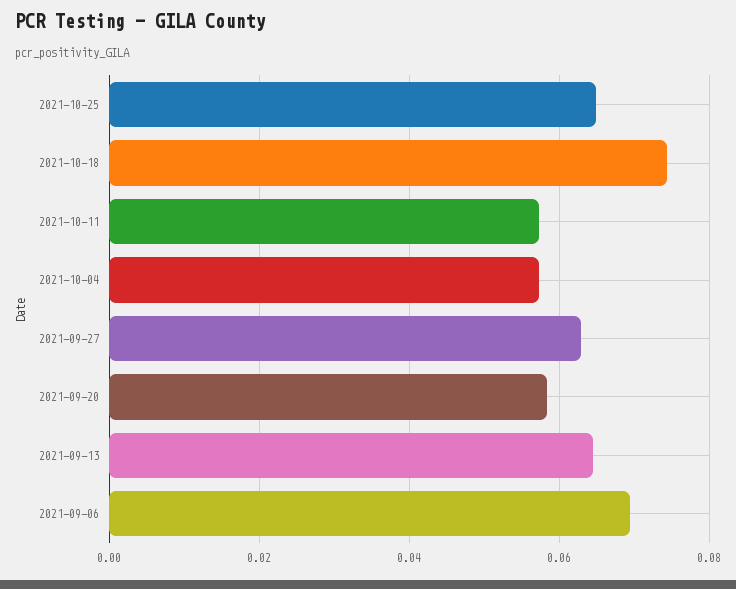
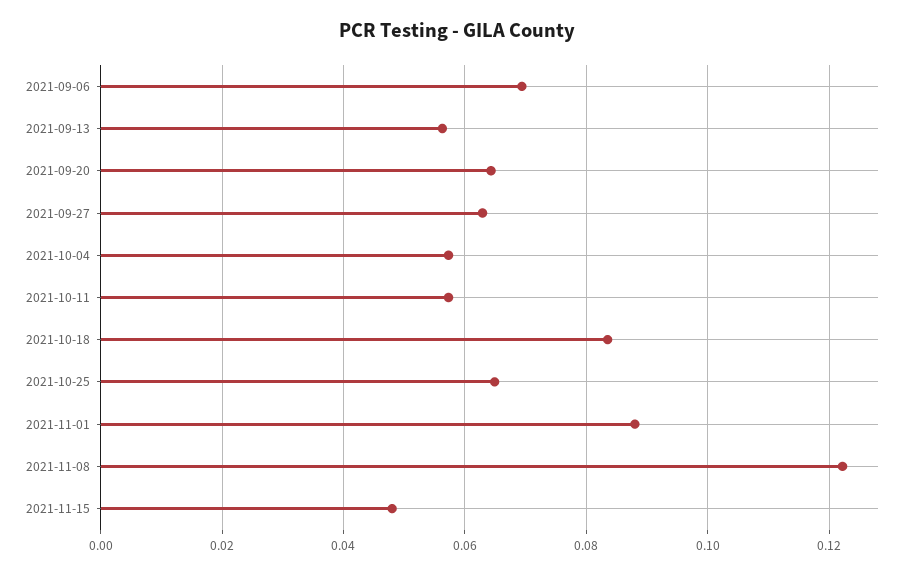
2021-10-18: 0.074 -> 0.084
2021-09-20: 0.058 -> 0.064
2021-09-13: 0.064 -> 0.056
2021-11-01: none -> 0.088
2021-11-08: none -> 0.122
2021-11-15: none -> 0.048

